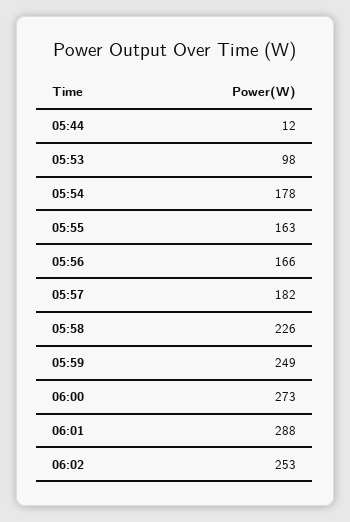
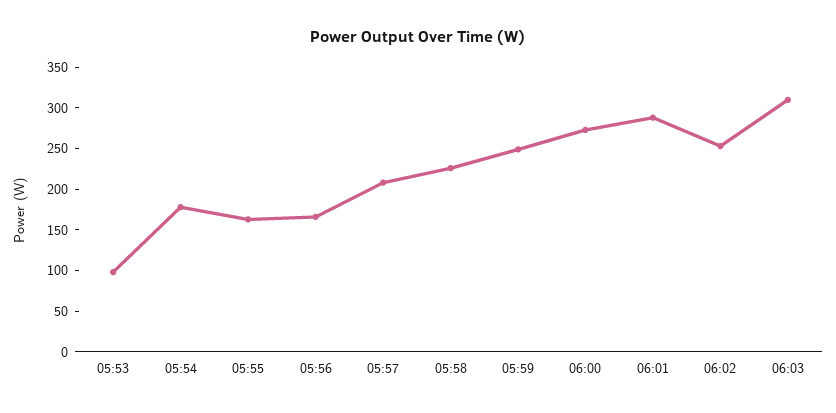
05:44: 12 -> none
05:57: 182 -> 210
06:03: none -> 310

